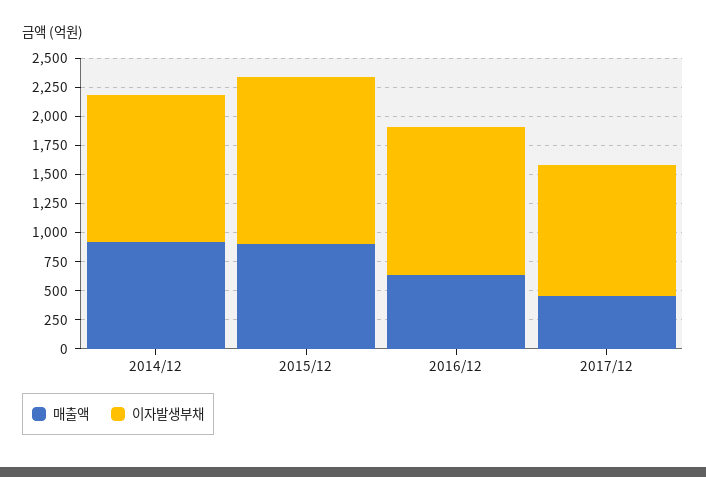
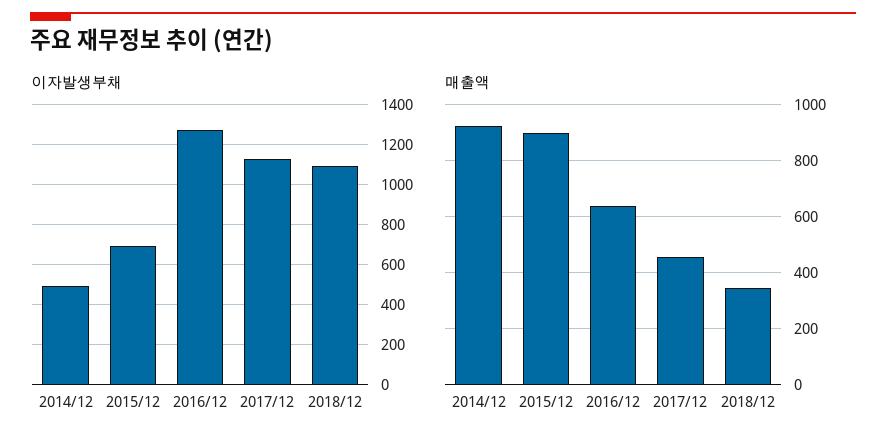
이자발생부채, 2014/12: 1250 -> 500
이자발생부채, 2015/12: 1500 -> 700
이자발생부채, 2018/12: none -> 1100
매출액, 2018/12: none -> 350

